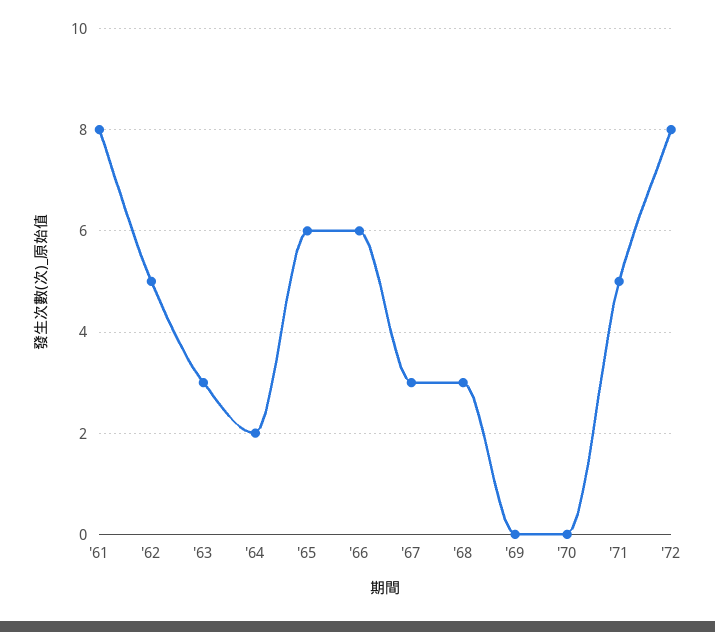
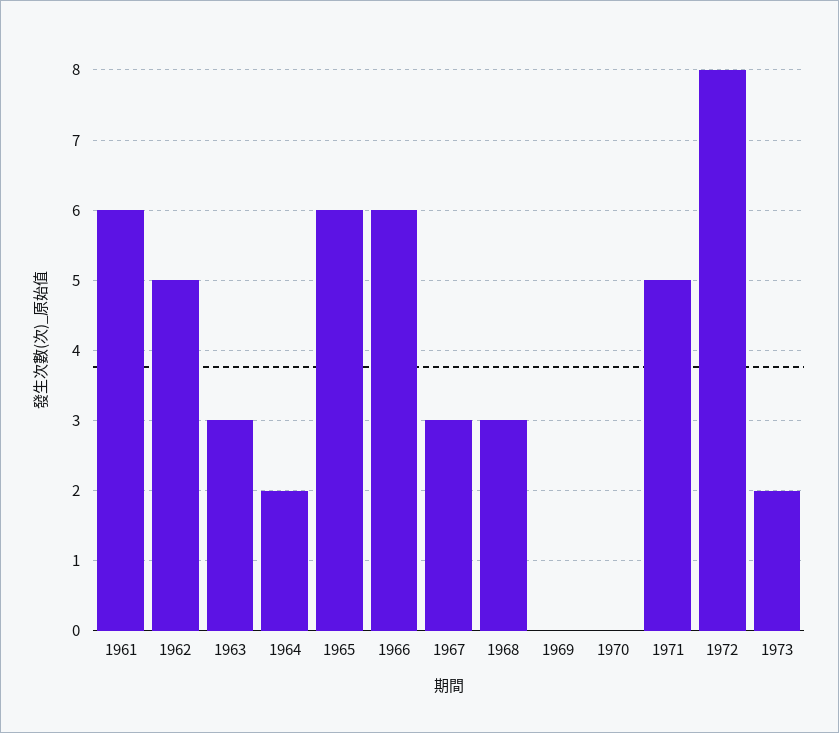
'61: 8 -> 6
1973: none -> 2

